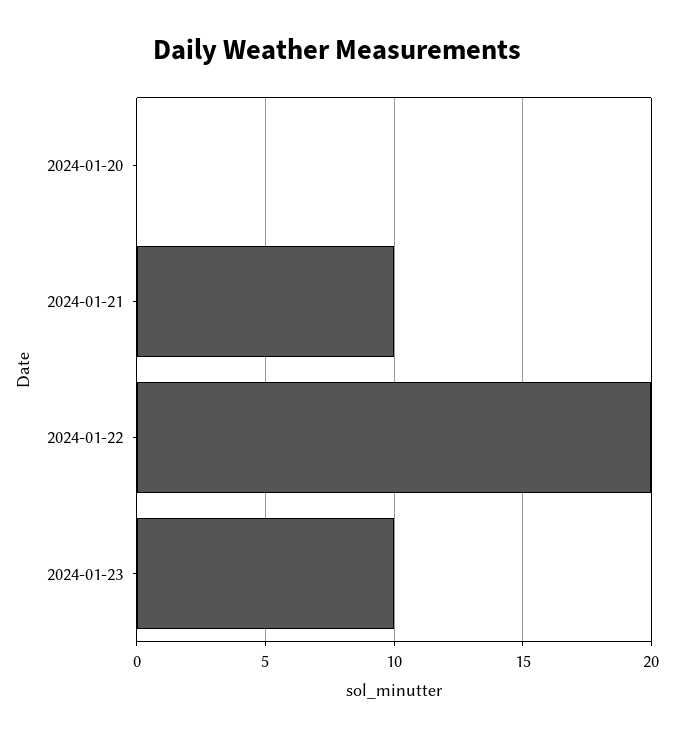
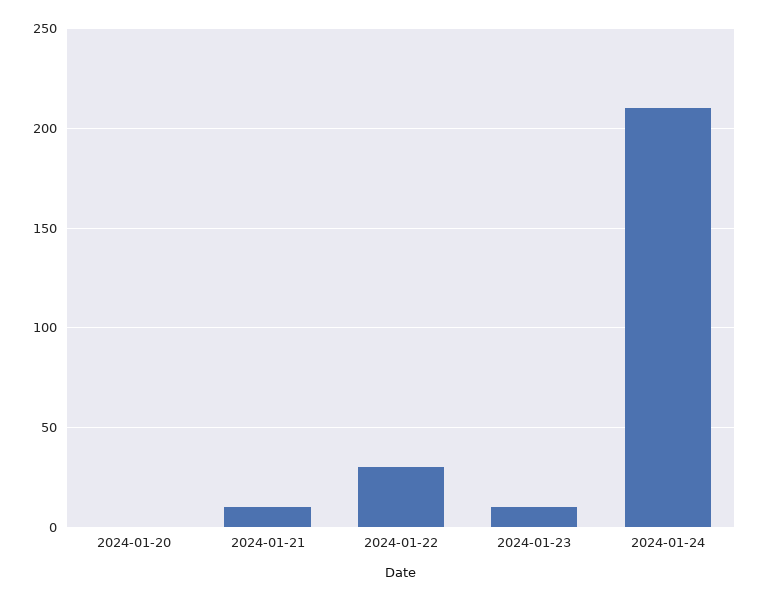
2024-01-22: 20 -> 30
2024-01-24: none -> 210

